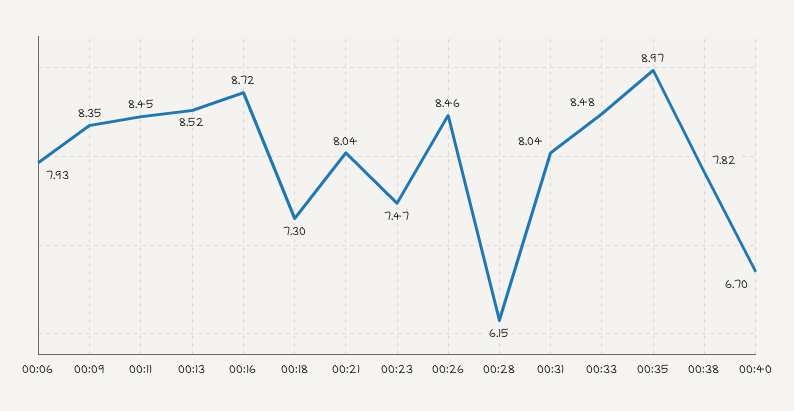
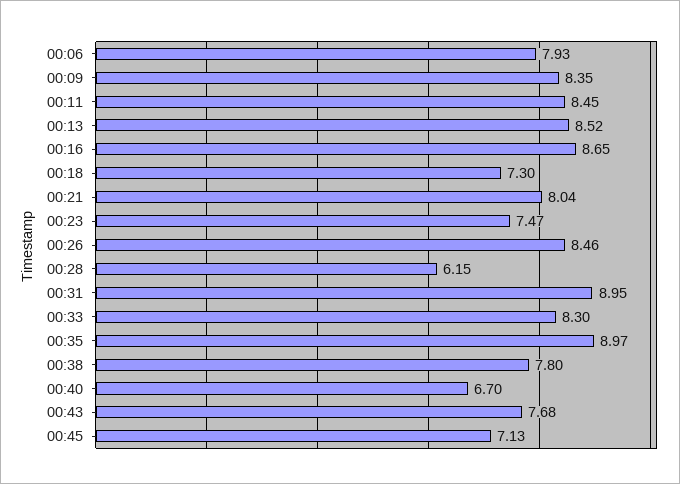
00:16: 8.72 -> 8.65
00:31: 8.04 -> 8.95
00:33: 8.48 -> 8.3
00:38: 7.82 -> 7.8
00:43: none -> 7.68
00:45: none -> 7.13

